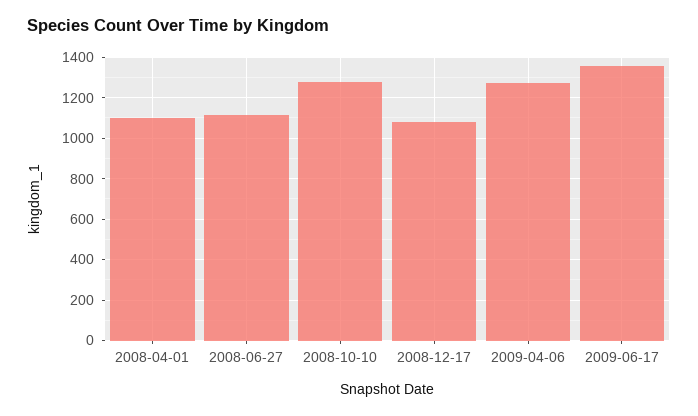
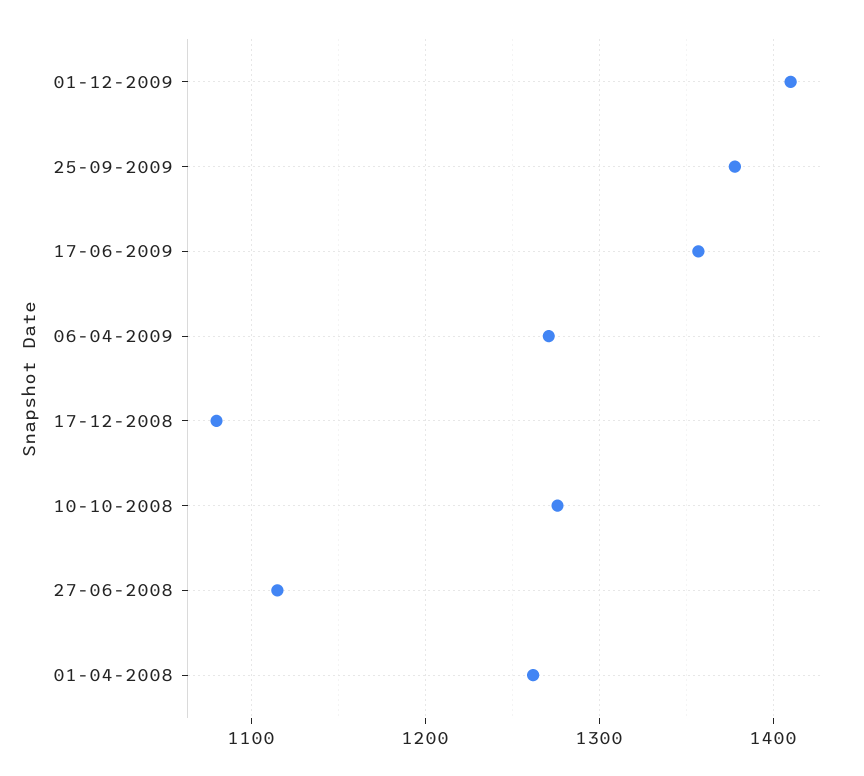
2008-04-01: 1100 -> 1260
01-12-2009: none -> 1410
25-09-2009: none -> 1380

